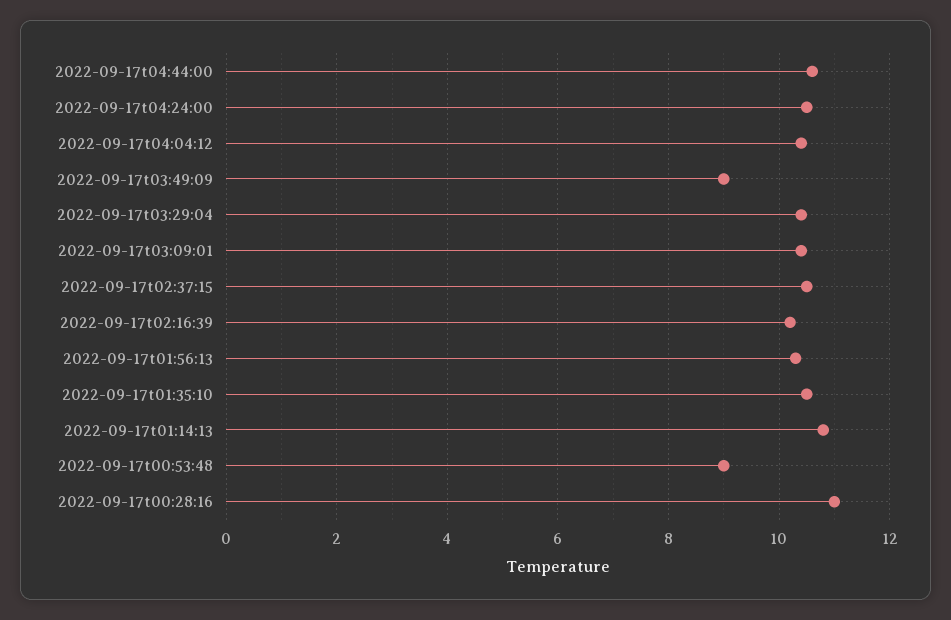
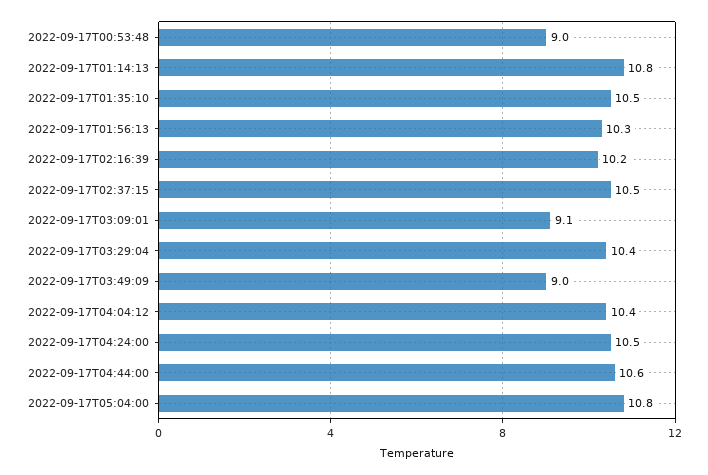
2022-09-17t03:09:01: 10.5 -> 9.1
2022-09-17t00:28:16: 11 -> none
2022-09-17T05:04:00: none -> 10.8

